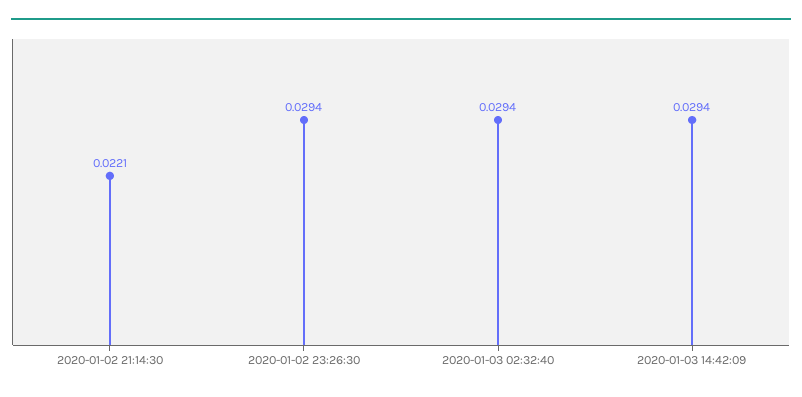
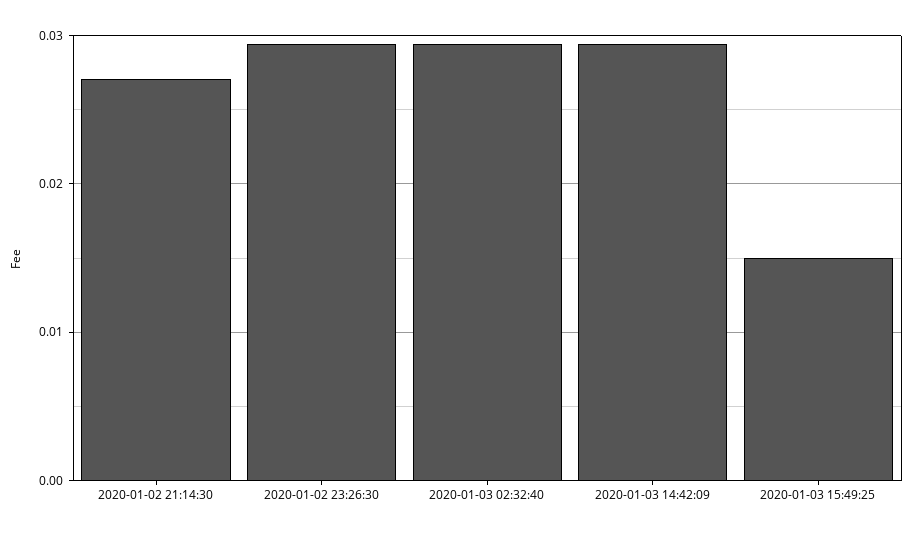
2020-01-02 21:14:30: 0.0221 -> 0.027
2020-01-03 15:49:25: none -> 0.015

